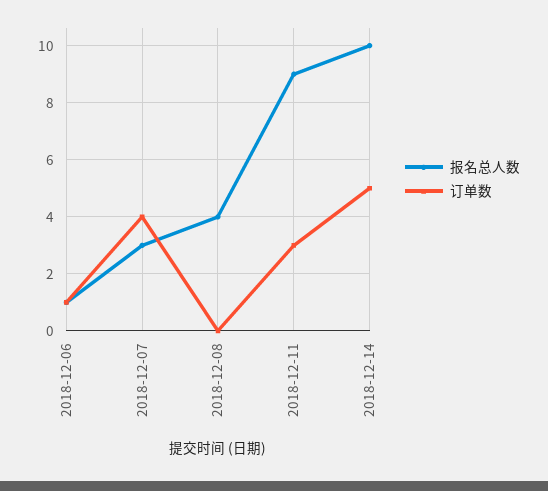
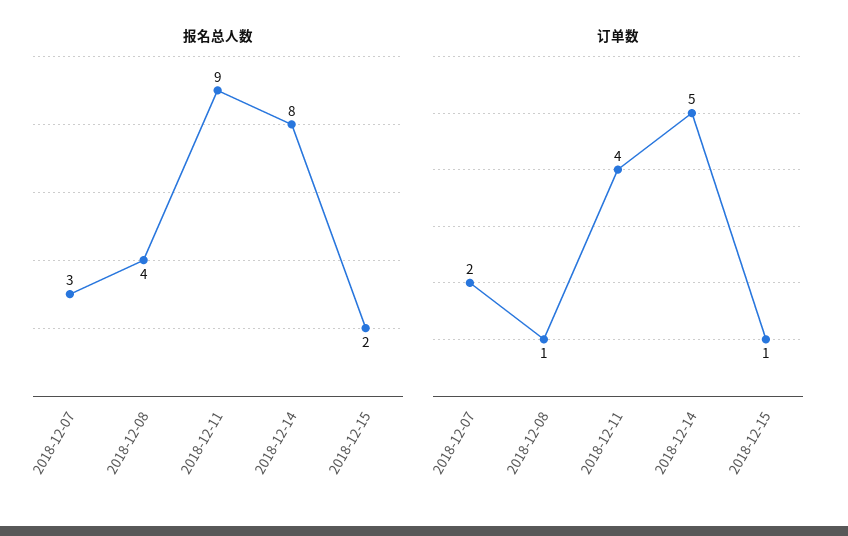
报名总人数, 2018-12-06: 1 -> none
订单数, 2018-12-06: 1 -> none
订单数, 2018-12-07: 4 -> 2
订单数, 2018-12-08: 0 -> 1
订单数, 2018-12-11: 3 -> 4
报名总人数, 2018-12-14: 10 -> 8
报名总人数, 2018-12-15: none -> 2
订单数, 2018-12-15: none -> 1

